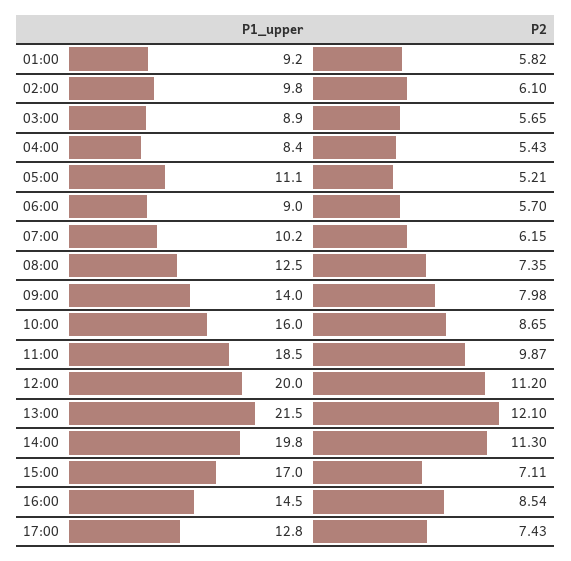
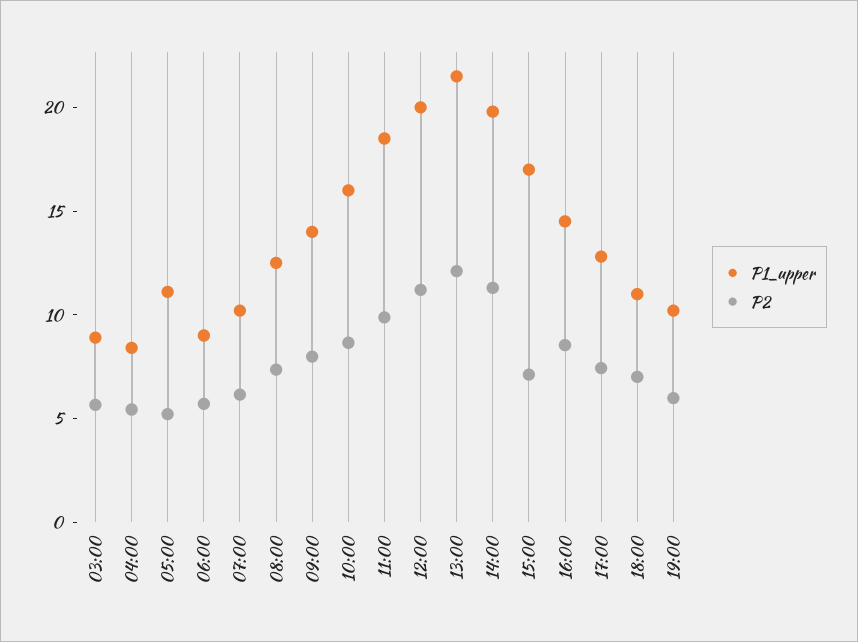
P1_upper, 01:00: 9.2 -> none
P2, 01:00: 5.82 -> none
P1_upper, 02:00: 9.8 -> none
P2, 02:00: 6.1 -> none
P1_upper, 18:00: none -> 11
P2, 18:00: none -> 7
P1_upper, 19:00: none -> 10
P2, 19:00: none -> 6

